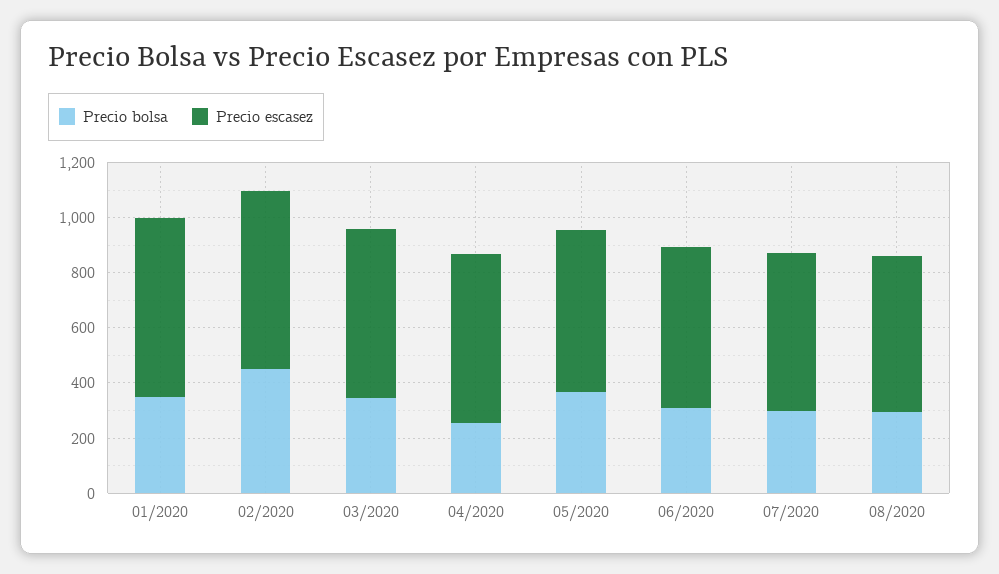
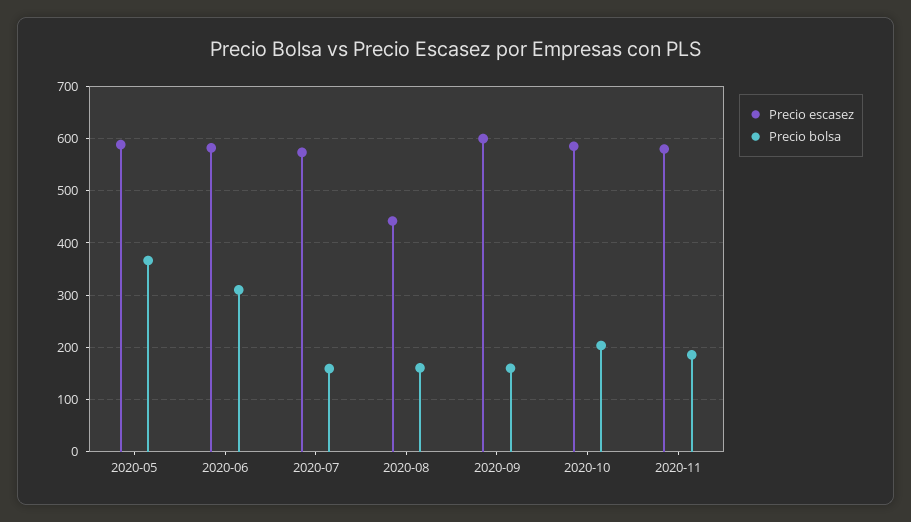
Precio bolsa, 01/2020: 350 -> none
Precio escasez, 01/2020: 650 -> none
Precio bolsa, 02/2020: 450 -> none
Precio escasez, 02/2020: 650 -> none
Precio bolsa, 03/2020: 350 -> none
Precio escasez, 03/2020: 600 -> none
Precio bolsa, 04/2020: 250 -> none
Precio escasez, 04/2020: 600 -> none
Precio bolsa, 07/2020: 300 -> 160
Precio bolsa, 08/2020: 300 -> 160
Precio escasez, 08/2020: 550 -> 440
Precio escasez, 2020-09: none -> 600
Precio bolsa, 2020-09: none -> 160
Precio escasez, 2020-10: none -> 580
Precio bolsa, 2020-10: none -> 200
Precio escasez, 2020-11: none -> 580
Precio bolsa, 2020-11: none -> 180

